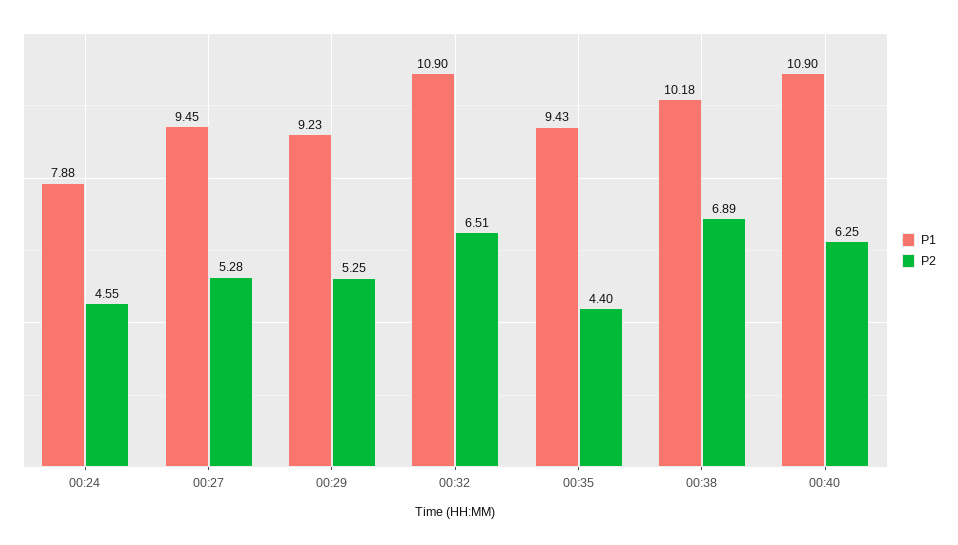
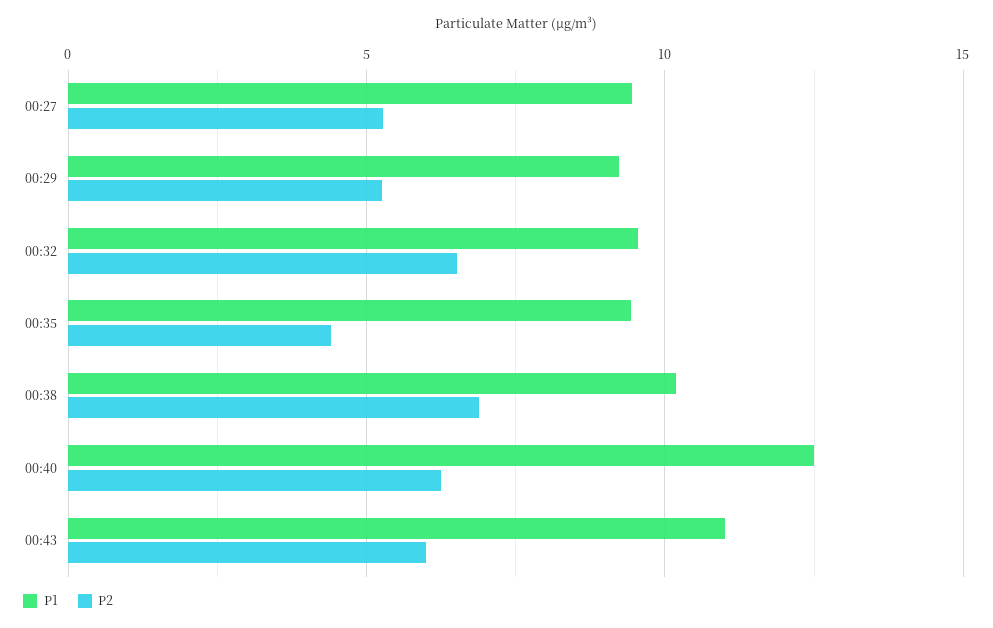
P1, 00:24: 7.88 -> none
P2, 00:24: 4.55 -> none
P1, 00:32: 10.9 -> 9.5
P1, 00:40: 10.9 -> 12.5
P1, 00:43: none -> 11
P2, 00:43: none -> 6

